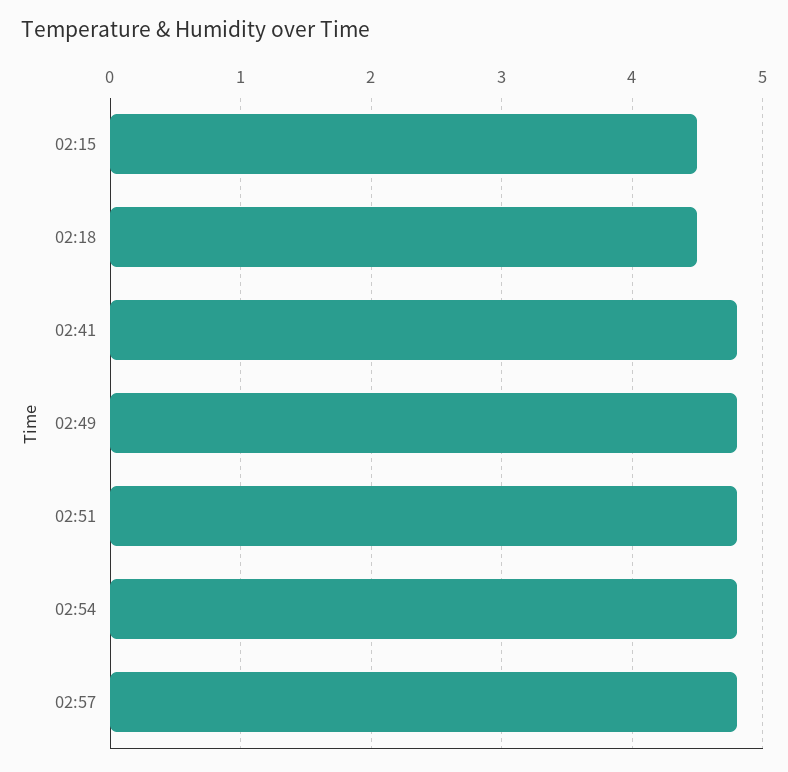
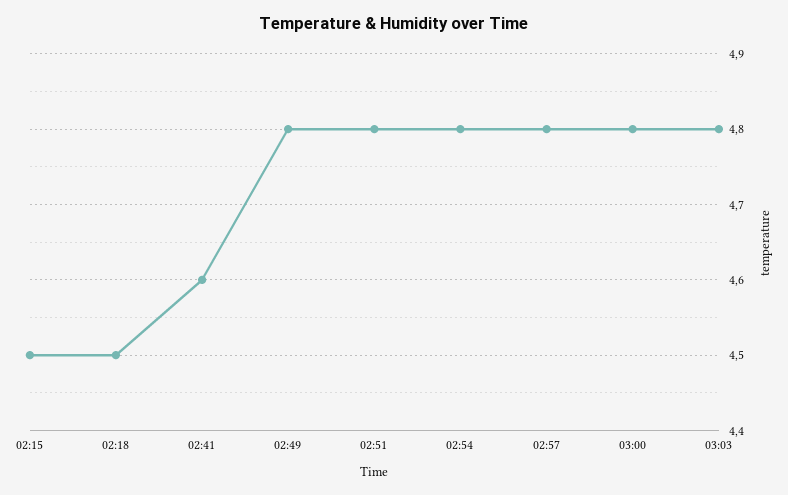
02:41: 4.8 -> 4.6
03:00: none -> 4.8
03:03: none -> 4.8

